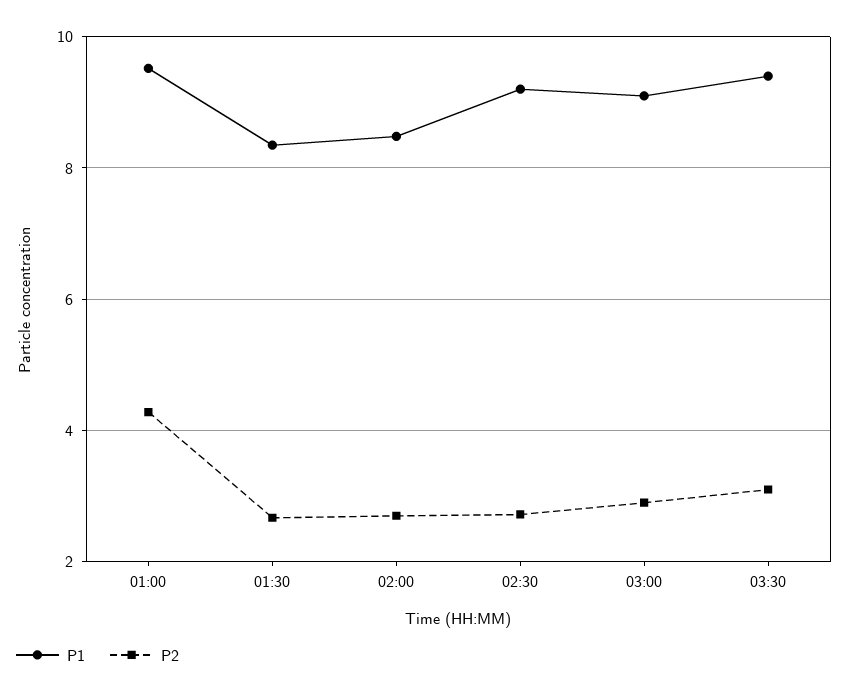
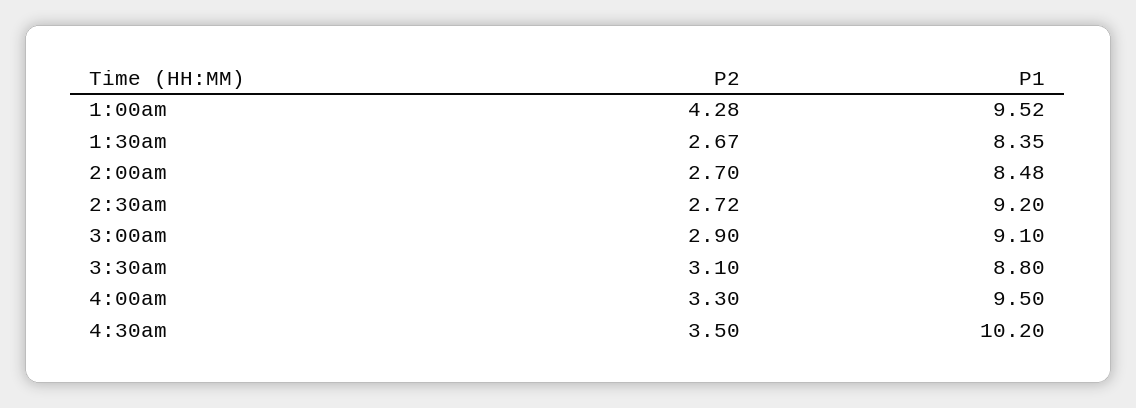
P1, 03:30: 9.4 -> 8.8
P2, 4:00am: none -> 3.3
P1, 4:00am: none -> 9.5
P2, 4:30am: none -> 3.5
P1, 4:30am: none -> 10.2

